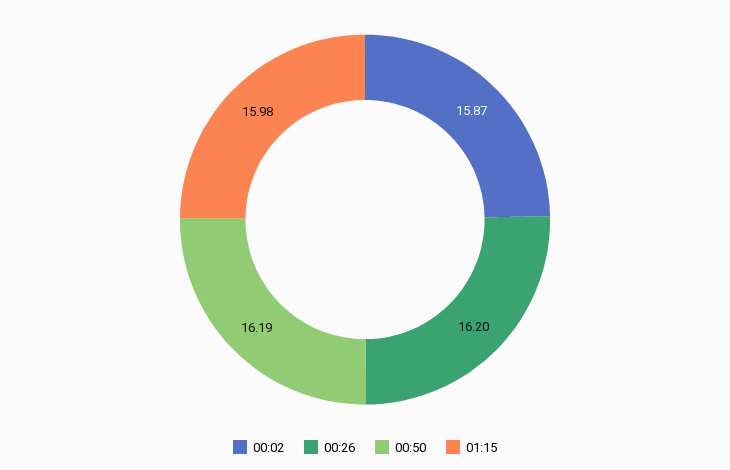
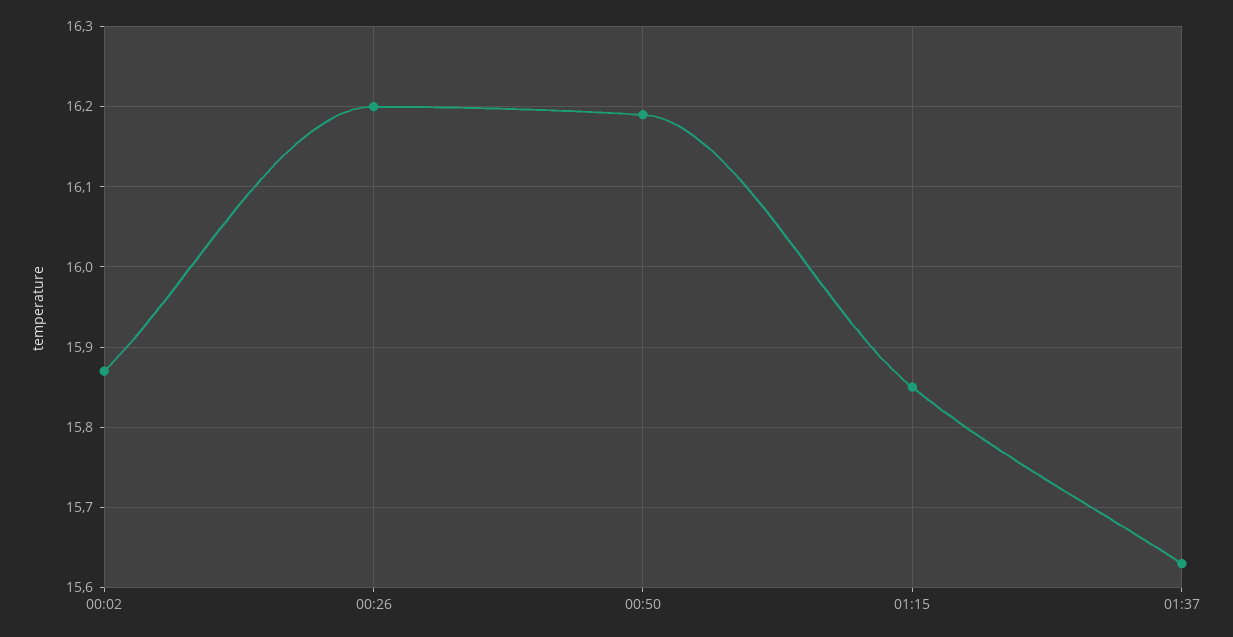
01:15: 15.98 -> 15.85
01:37: none -> 15.63

